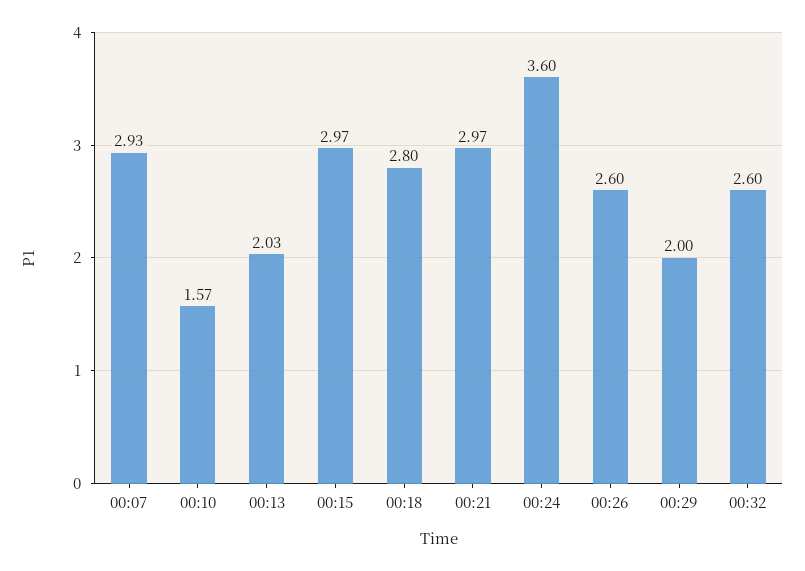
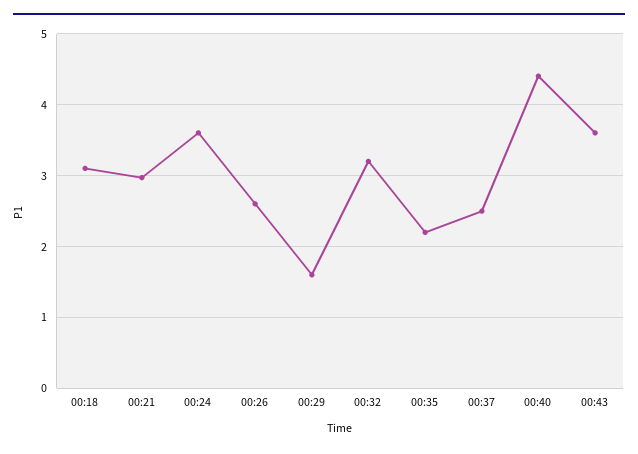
00:07: 2.93 -> none
00:10: 1.57 -> none
00:13: 2.03 -> none
00:15: 2.97 -> none
00:18: 2.8 -> 3.1
00:29: 2 -> 1.6
00:32: 2.6 -> 3.2
00:35: none -> 2.2
00:37: none -> 2.5
00:40: none -> 4.4
00:43: none -> 3.6

